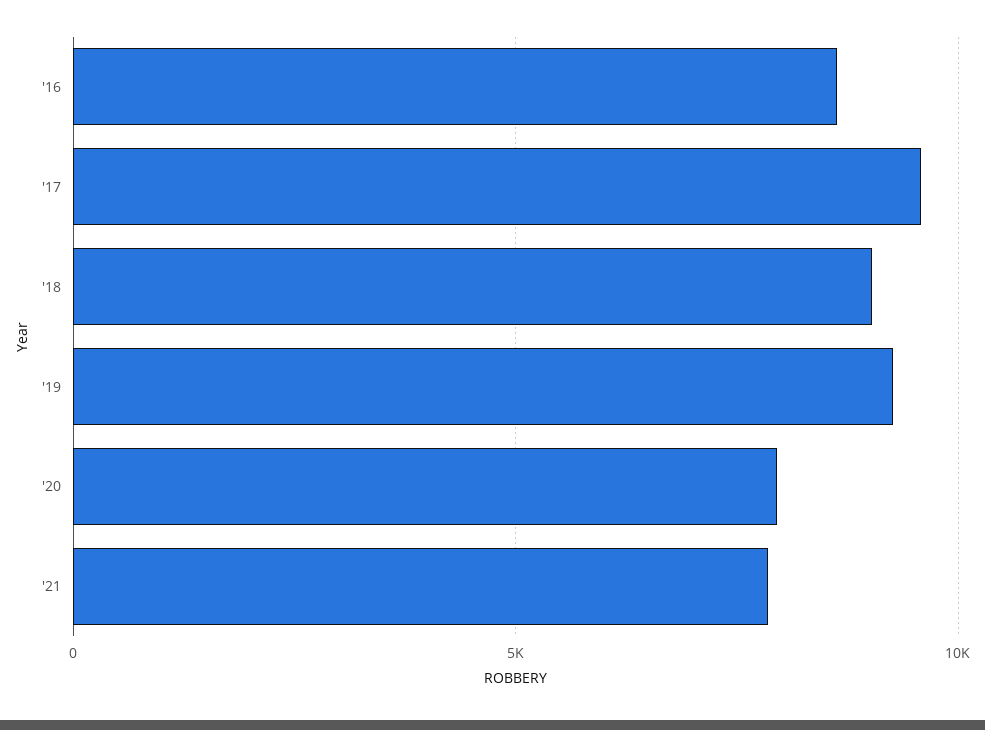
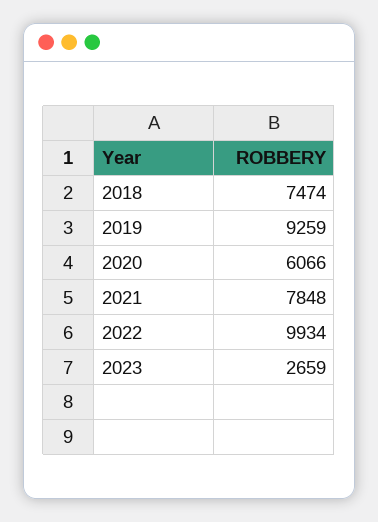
'16: 8500 -> none
'17: 9500 -> none
'18: 9000 -> 7474
'20: 8000 -> 6066
2022: none -> 9934
2023: none -> 2659

